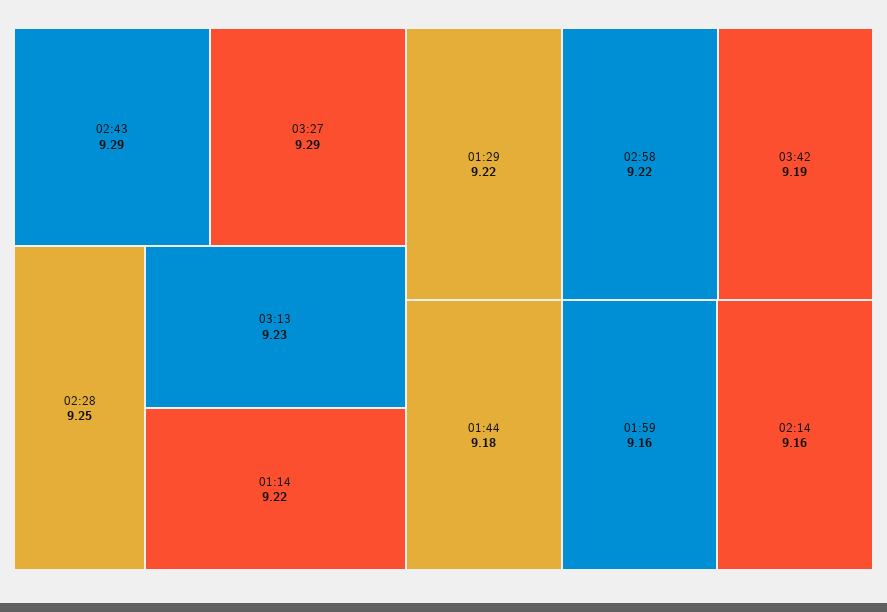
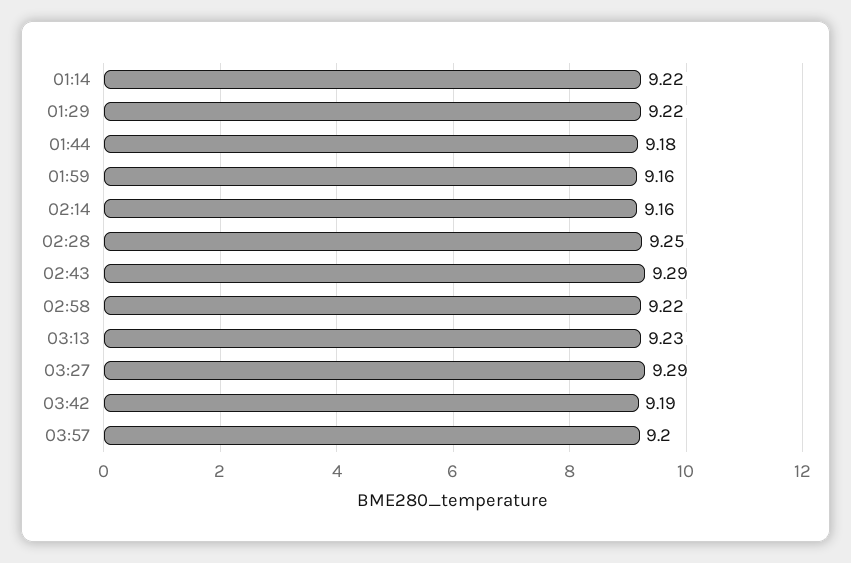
03:57: none -> 9.2

